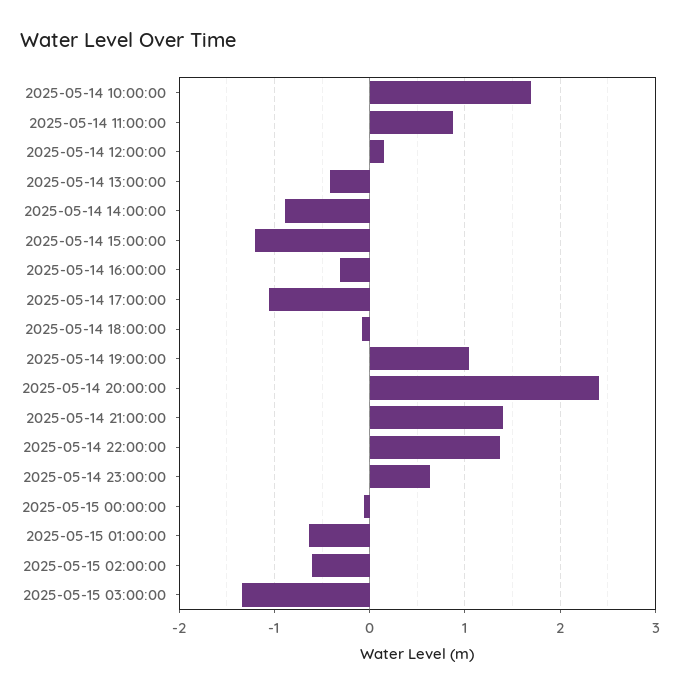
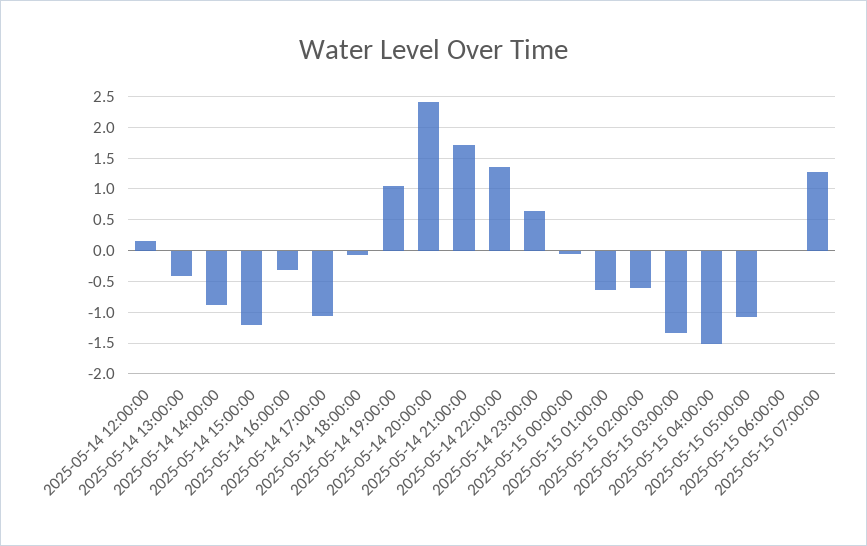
2025-05-14 10:00:00: 1.7 -> none
2025-05-14 11:00:00: 0.9 -> none
2025-05-14 21:00:00: 1.4 -> 1.7
2025-05-15 04:00:00: none -> -1.5
2025-05-15 05:00:00: none -> -1.1
2025-05-15 06:00:00: none -> 0
2025-05-15 07:00:00: none -> 1.3

